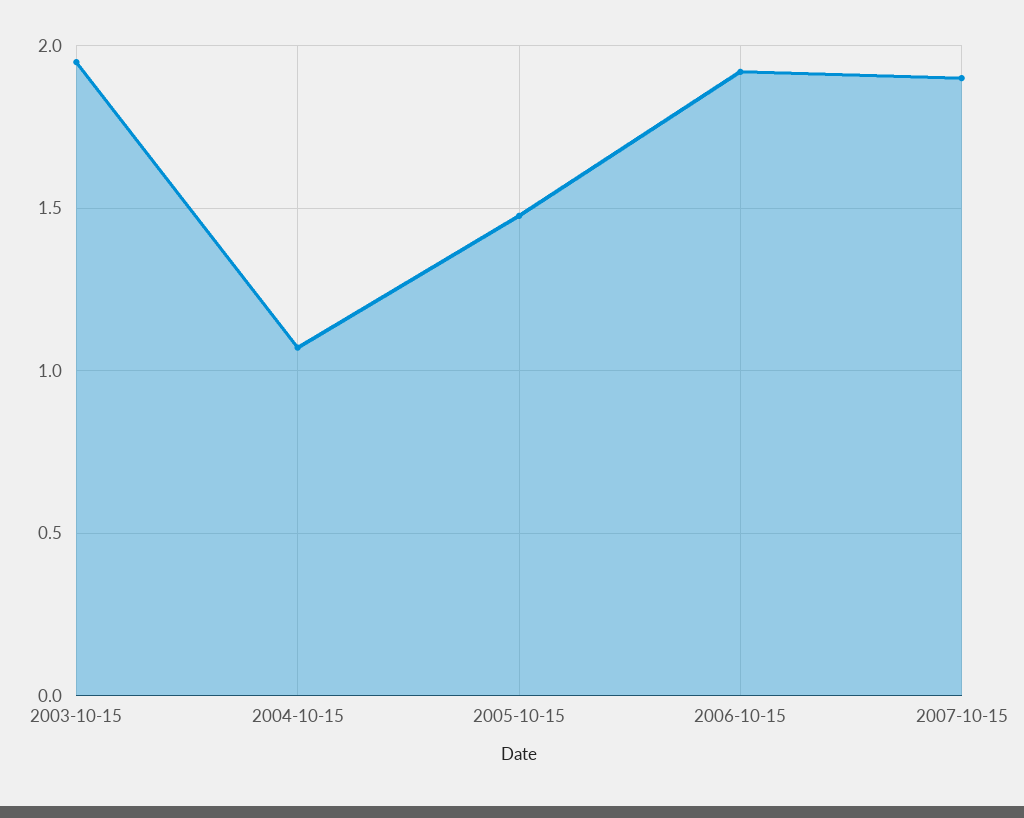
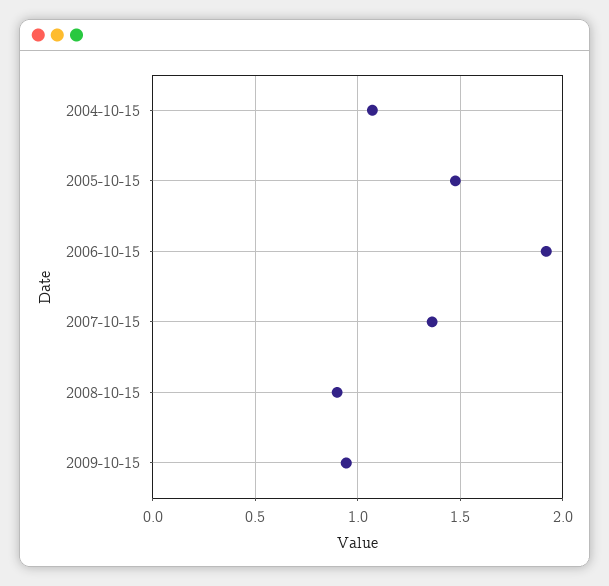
2003-10-15: 1.95 -> none
2007-10-15: 1.9 -> 1.35
2008-10-15: none -> 0.9
2009-10-15: none -> 0.95

